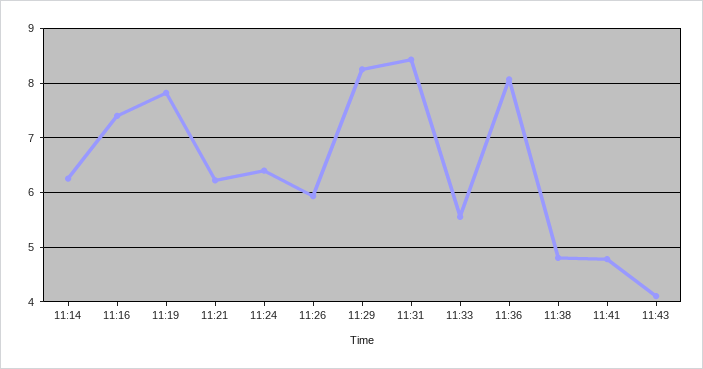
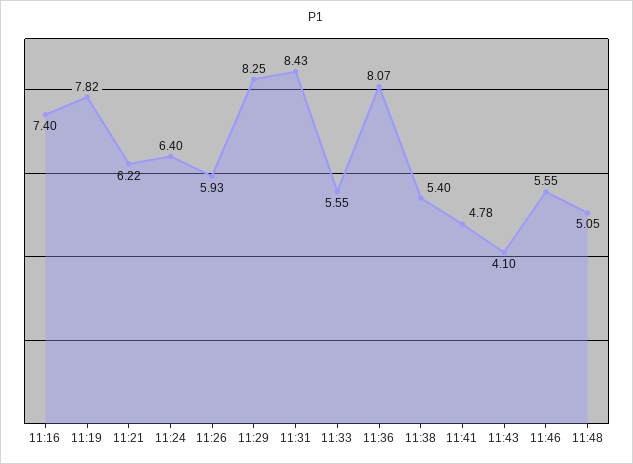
11:14: 6.2 -> none
11:38: 4.8 -> 5.4
11:46: none -> 5.55
11:48: none -> 5.05

